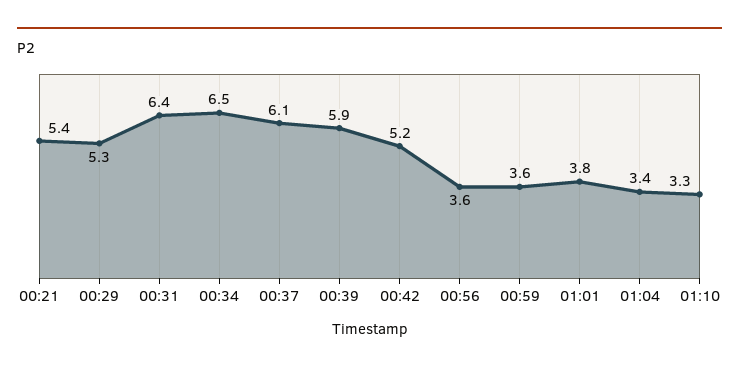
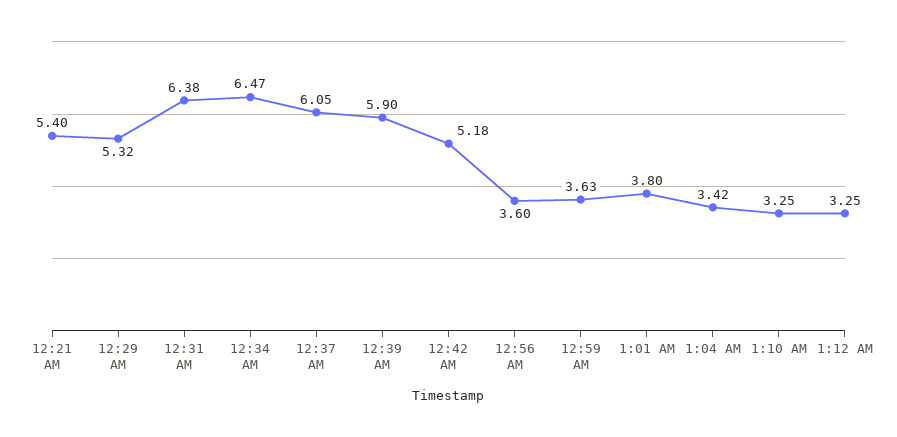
1:12 AM: none -> 3.25

